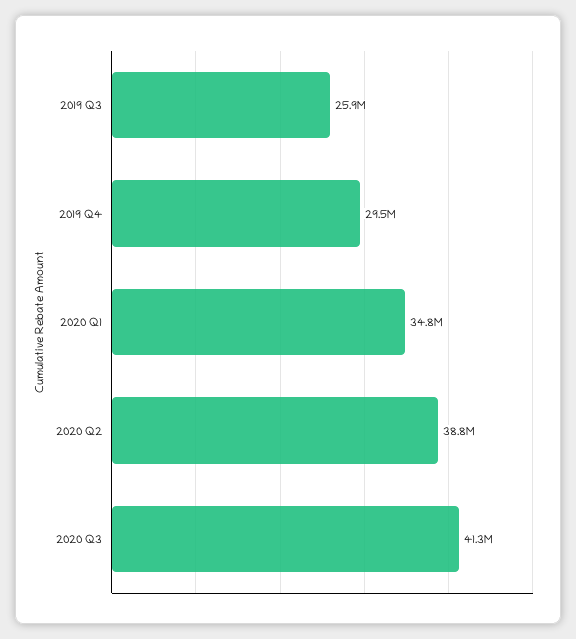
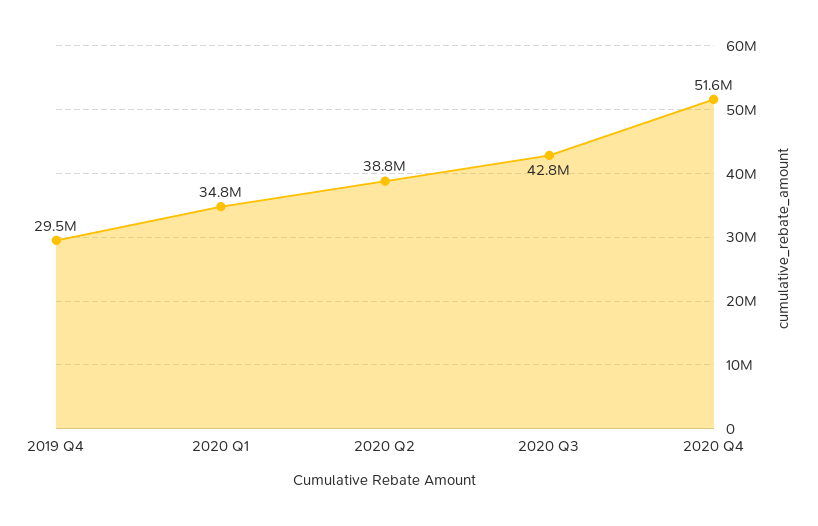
2019 Q3: 25900000 -> none
2020 Q3: 41300000 -> 42800000
2020 Q4: none -> 51600000

